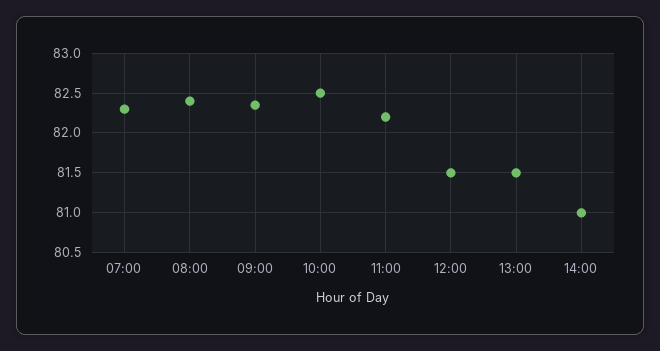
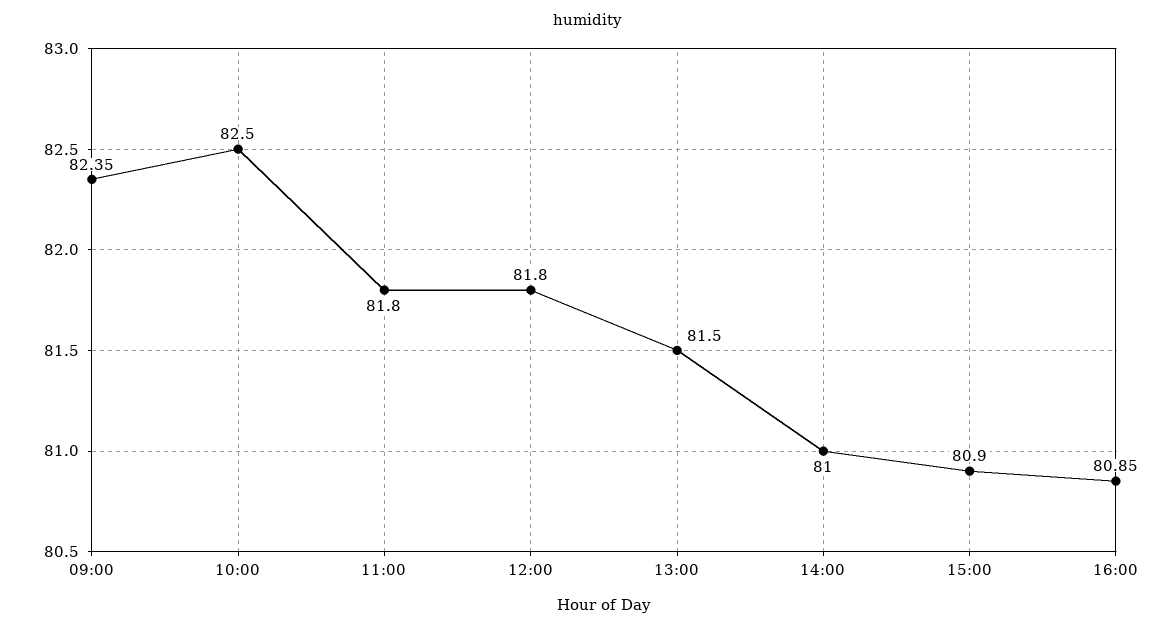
07:00: 82.3 -> none
08:00: 82.4 -> none
11:00: 82.2 -> 81.8
12:00: 81.5 -> 81.8
15:00: none -> 80.9
16:00: none -> 80.85

